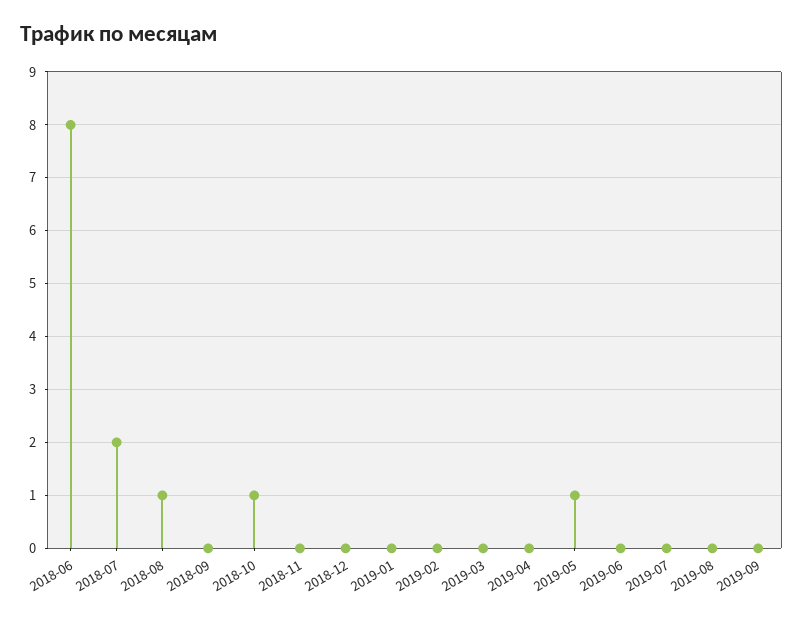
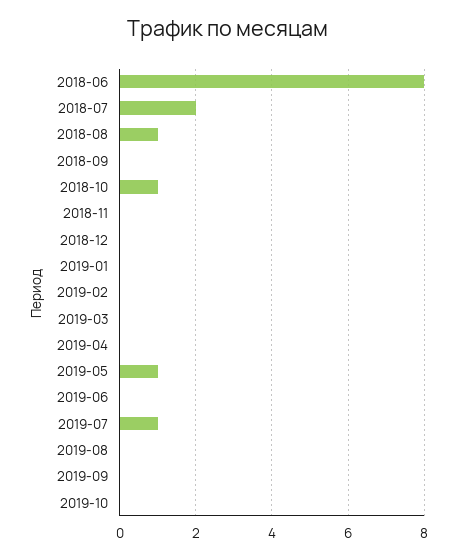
2019-07: 0 -> 1
2019-10: none -> 0

